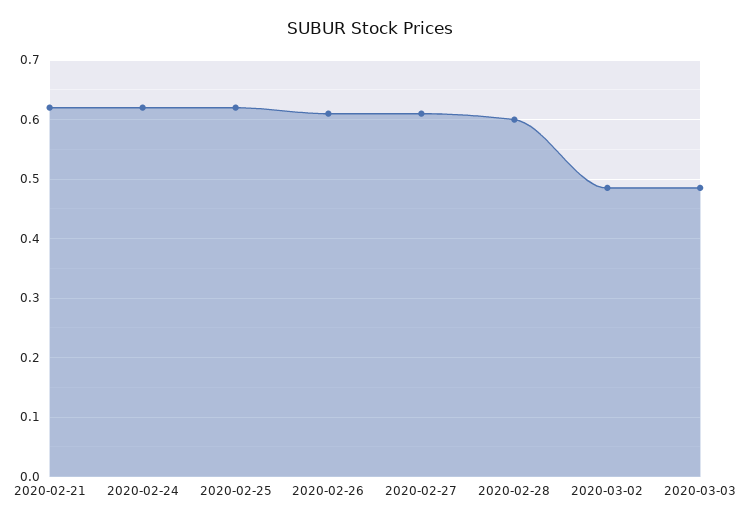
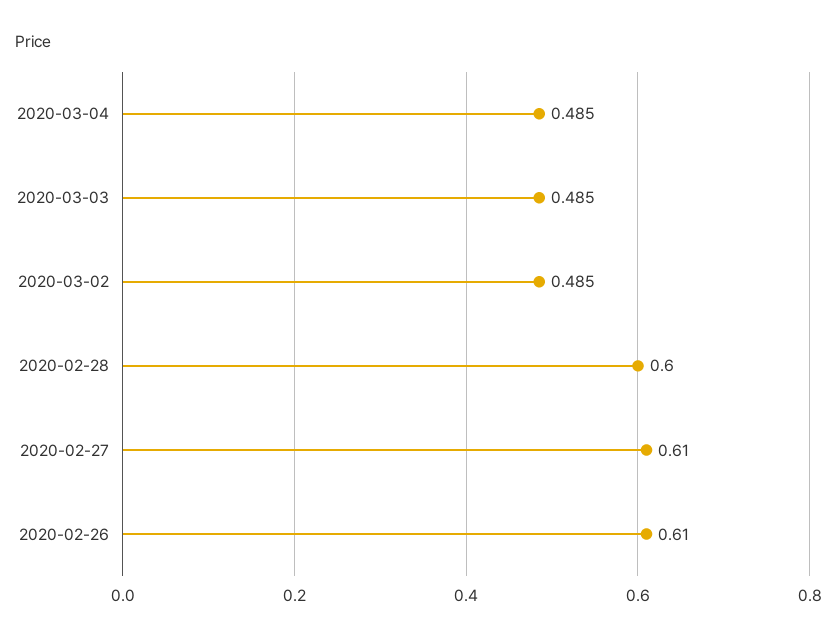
2020-02-21: 0.62 -> none
2020-02-24: 0.62 -> none
2020-02-25: 0.62 -> none
2020-03-04: none -> 0.485

